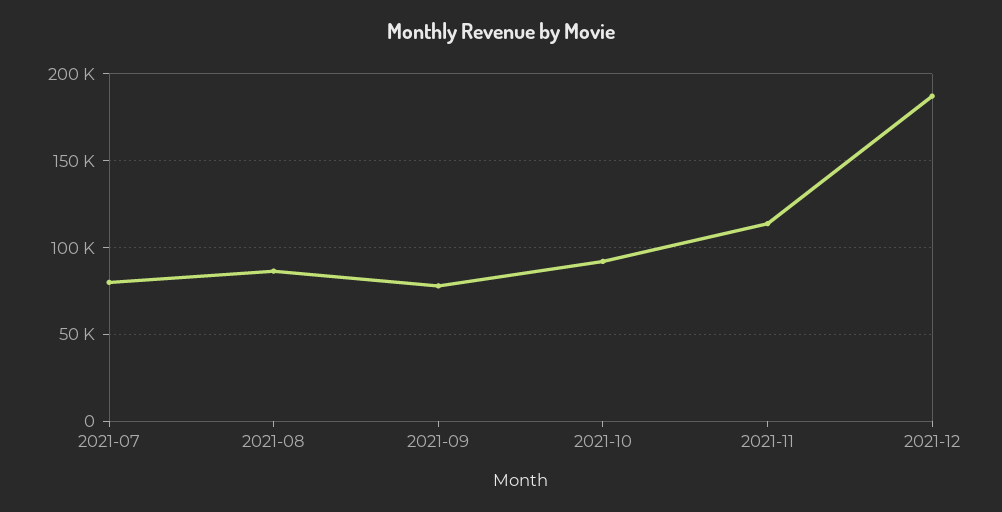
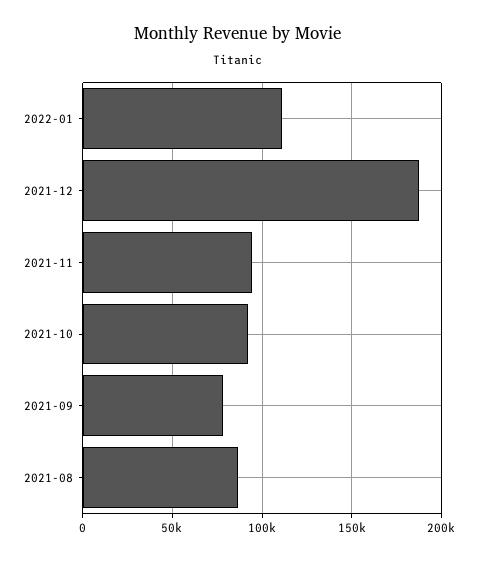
2021-07: 80000 -> none
2021-11: 115000 -> 95000
2022-01: none -> 110000

